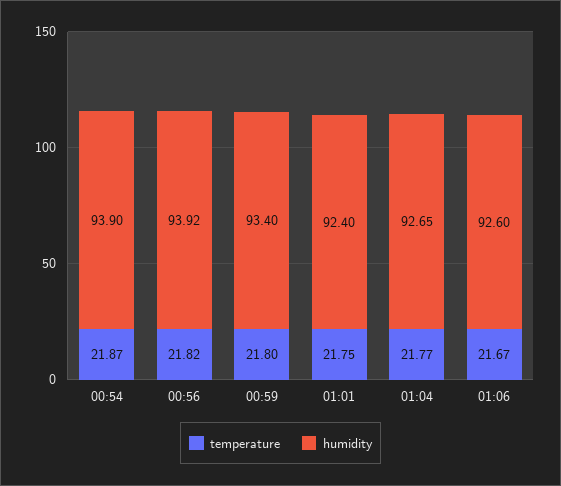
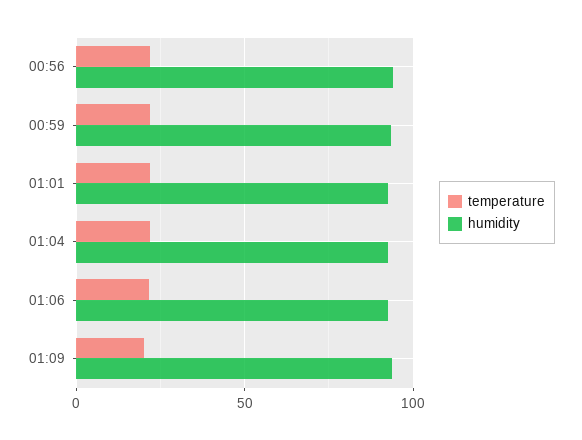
temperature, 00:54: 21.87 -> none
humidity, 00:54: 93.9 -> none
temperature, 01:09: none -> 20
humidity, 01:09: none -> 95

